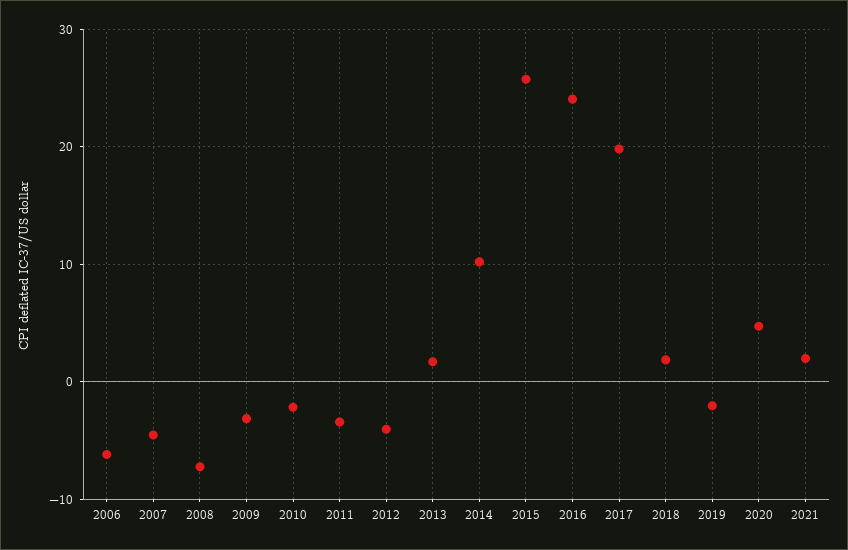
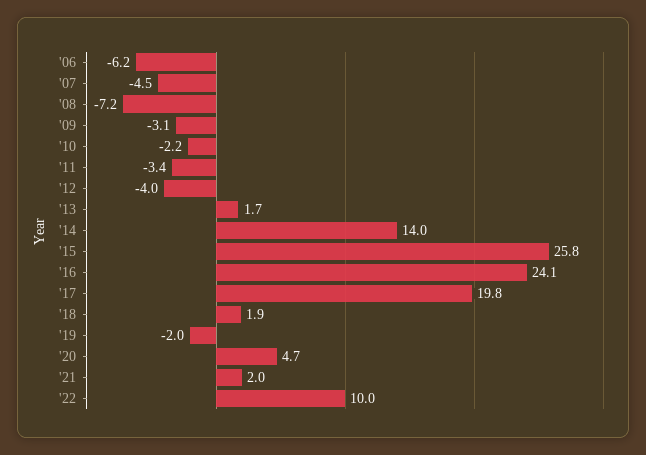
2014: 10 -> 14
'22: none -> 10

